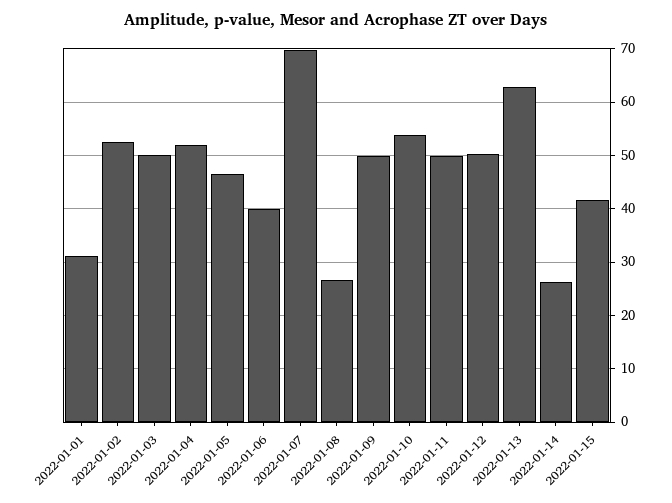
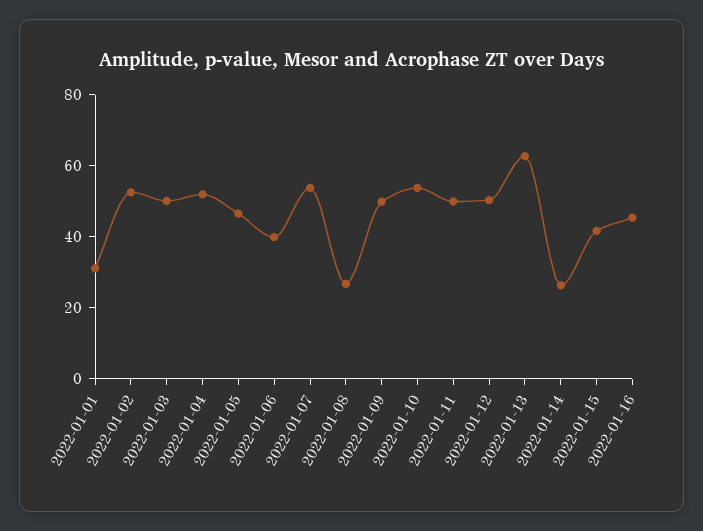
2022-01-07: 70 -> 55
2022-01-16: none -> 45

